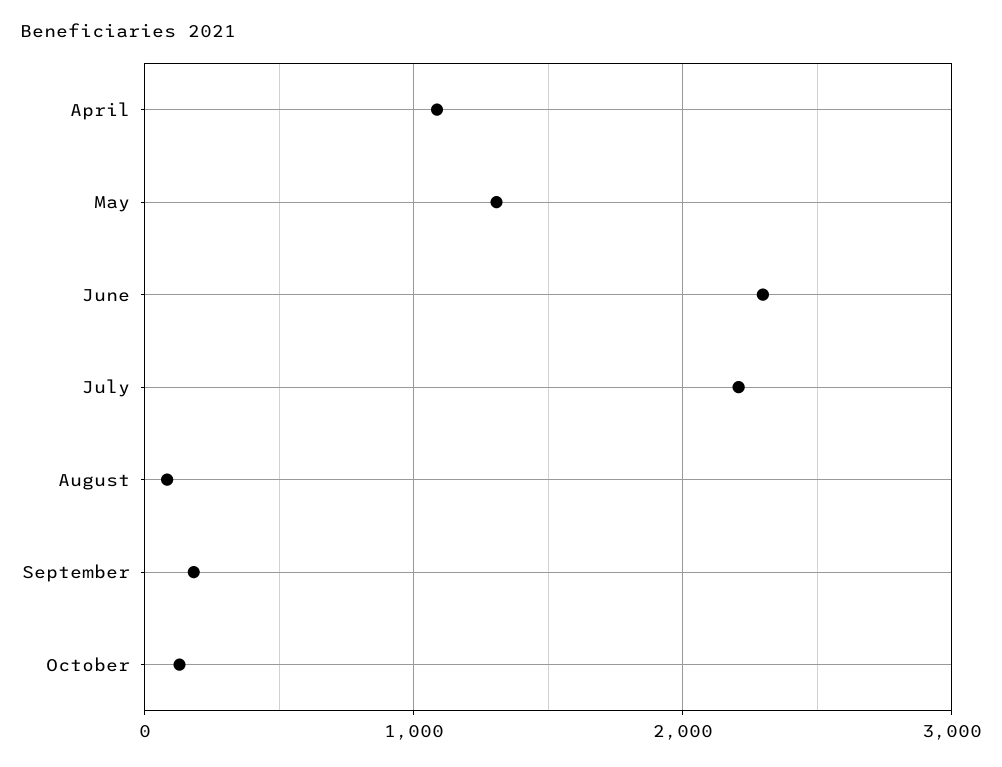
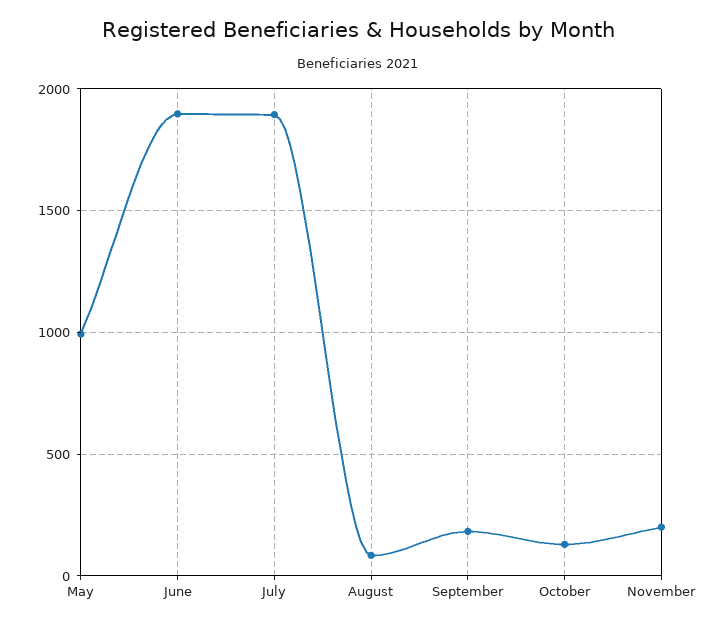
April: 1100 -> none
May: 1300 -> 1000
June: 2300 -> 1900
July: 2200 -> 1900
November: none -> 200

